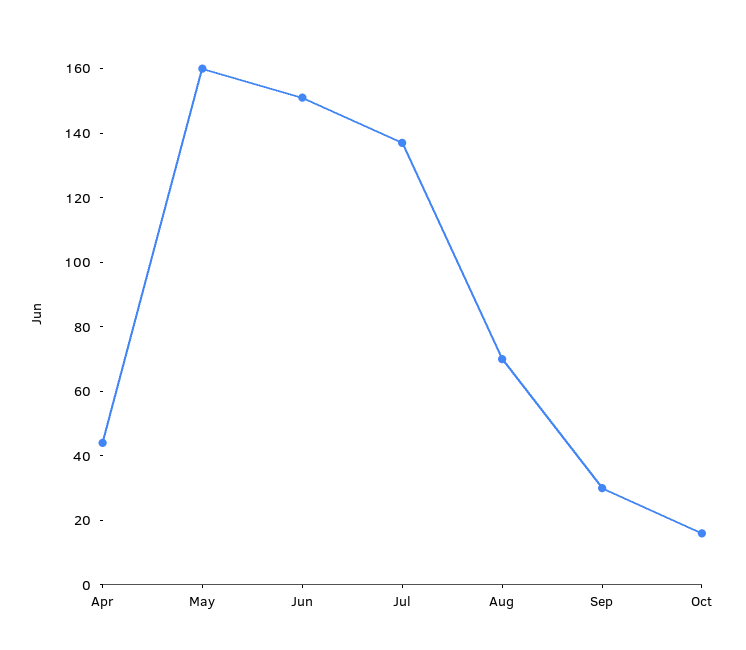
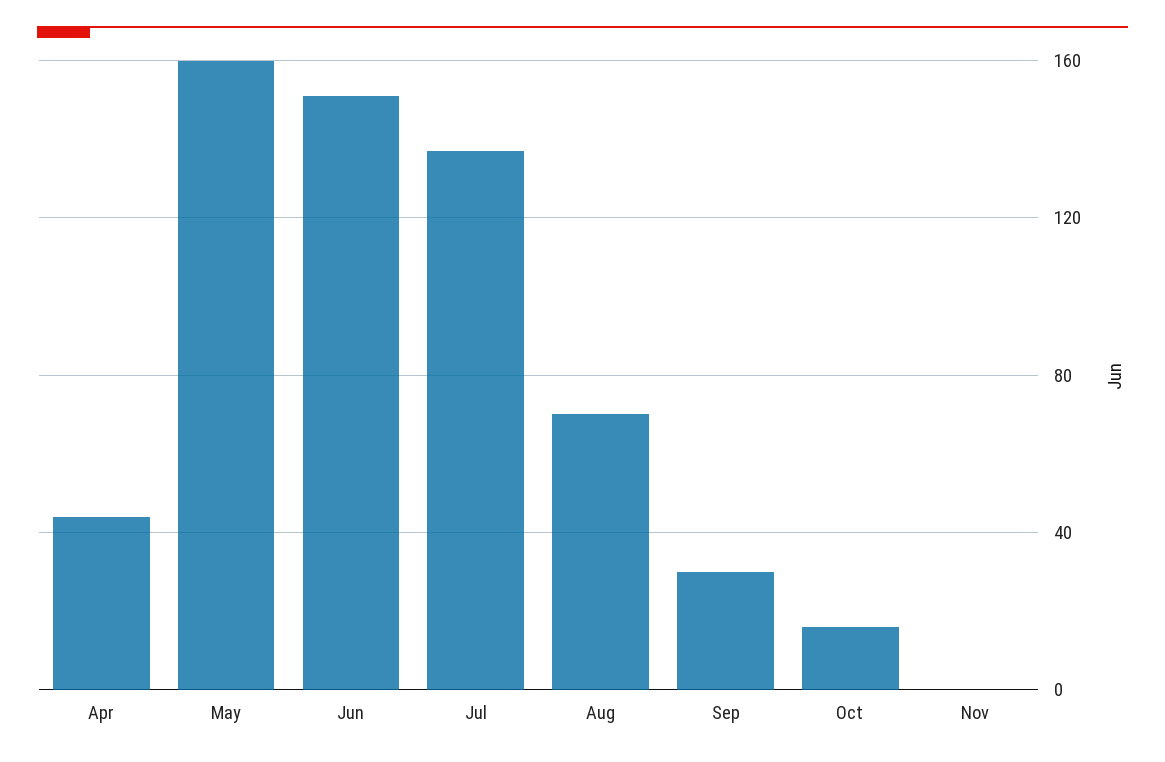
Nov: none -> 0

